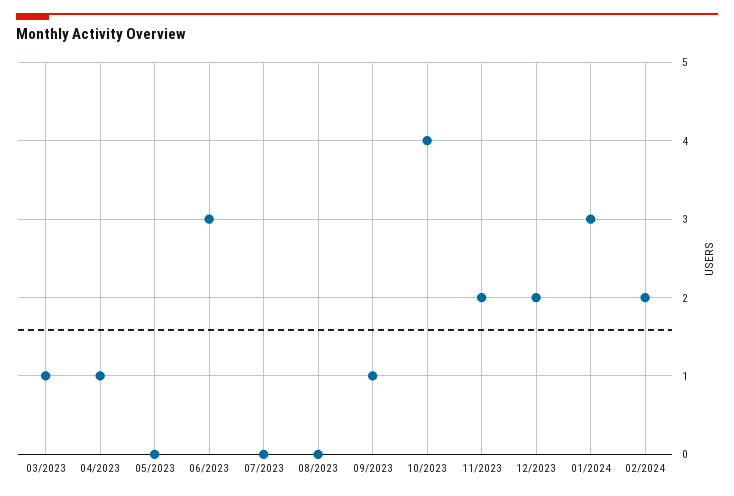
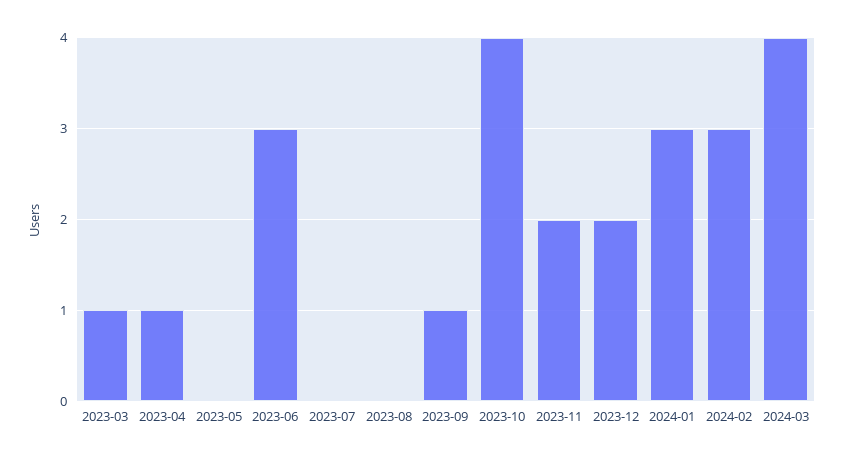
02/2024: 2 -> 3
2024-03: none -> 4

